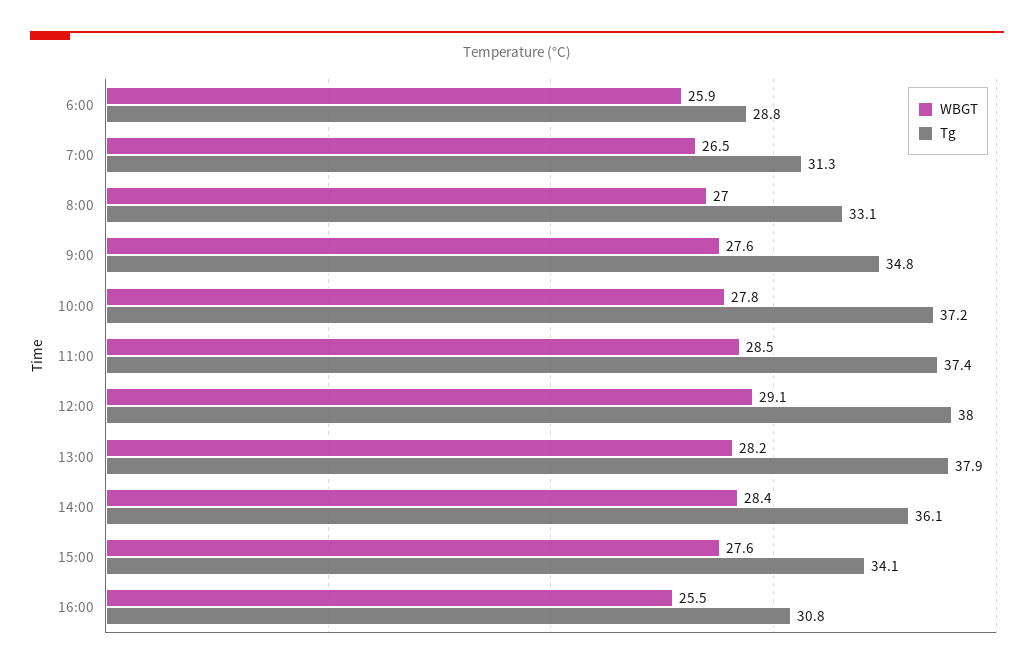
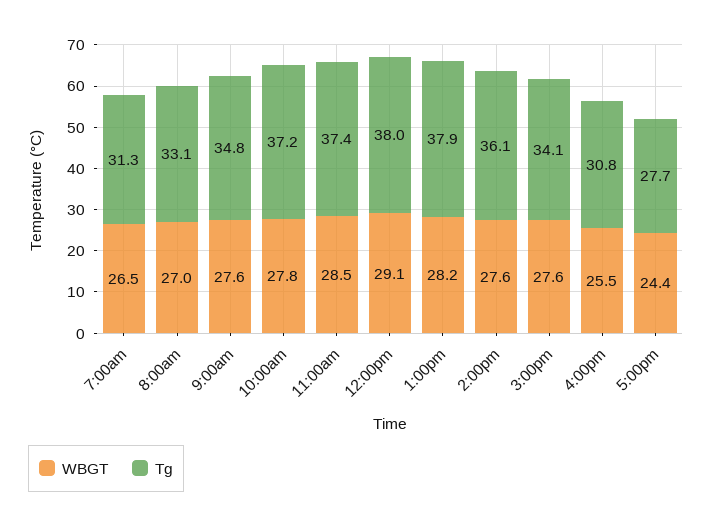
WBGT, 6:00: 25.9 -> none
Tg, 6:00: 28.8 -> none
WBGT, 14:00: 28.4 -> 27.6
WBGT, 5:00pm: none -> 24.4
Tg, 5:00pm: none -> 27.7

